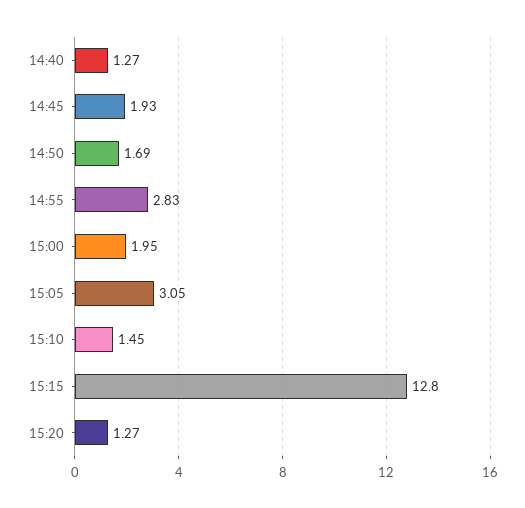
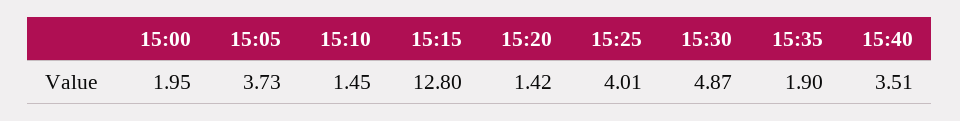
14:40: 1.27 -> none
14:45: 1.93 -> none
14:50: 1.69 -> none
14:55: 2.83 -> none
15:05: 3.05 -> 3.73
15:20: 1.27 -> 1.42
15:25: none -> 4.01
15:30: none -> 4.87
15:35: none -> 1.9
15:40: none -> 3.51

